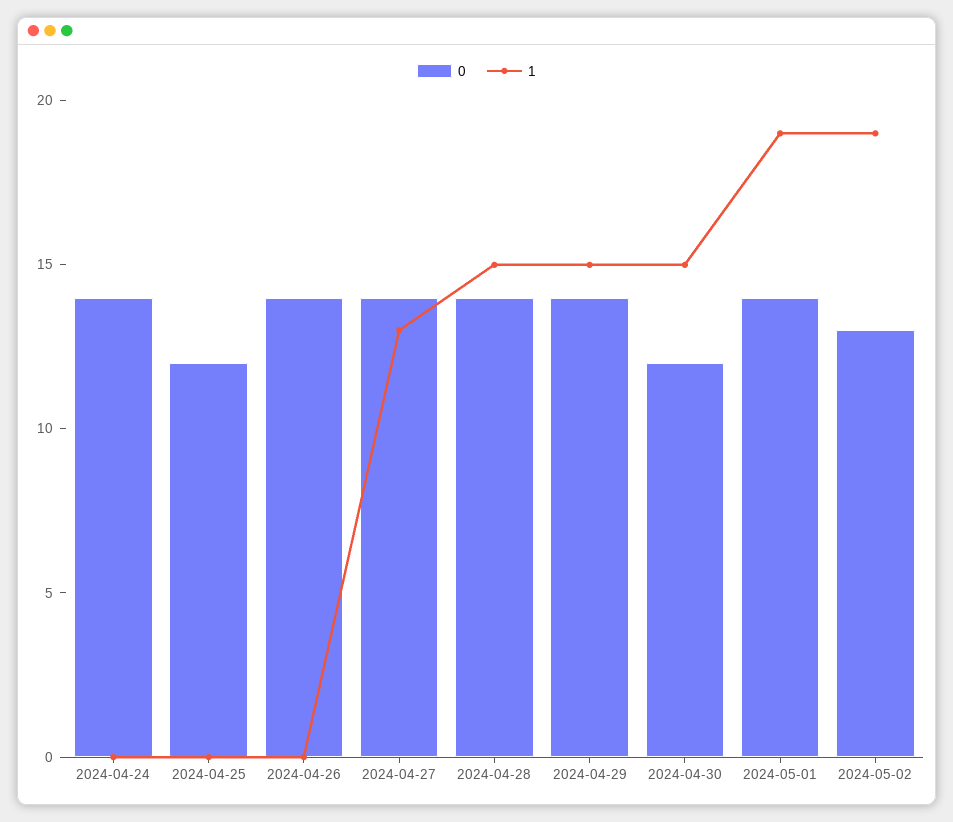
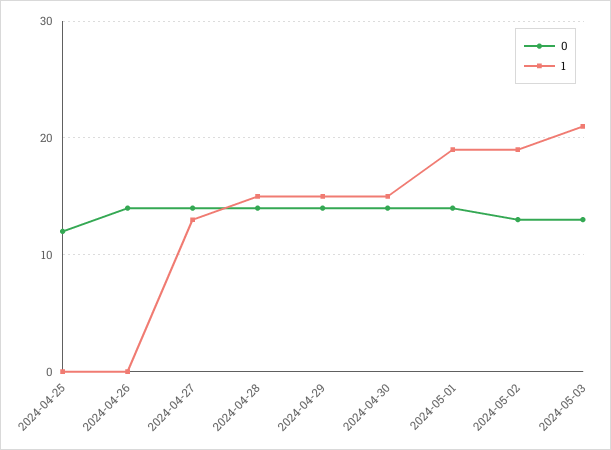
0, 2024-04-24: 14 -> none
1, 2024-04-24: 0 -> none
0, 2024-04-30: 12 -> 14
0, 2024-05-03: none -> 13
1, 2024-05-03: none -> 21

